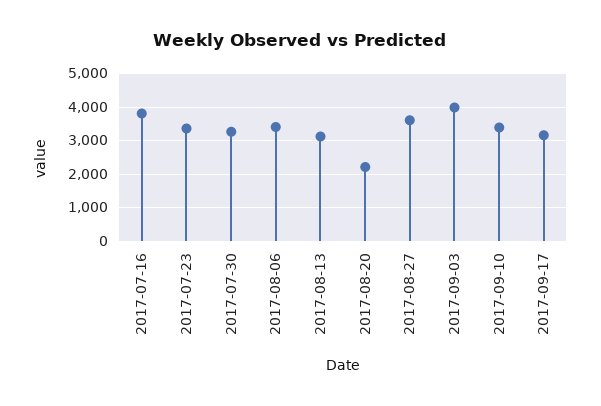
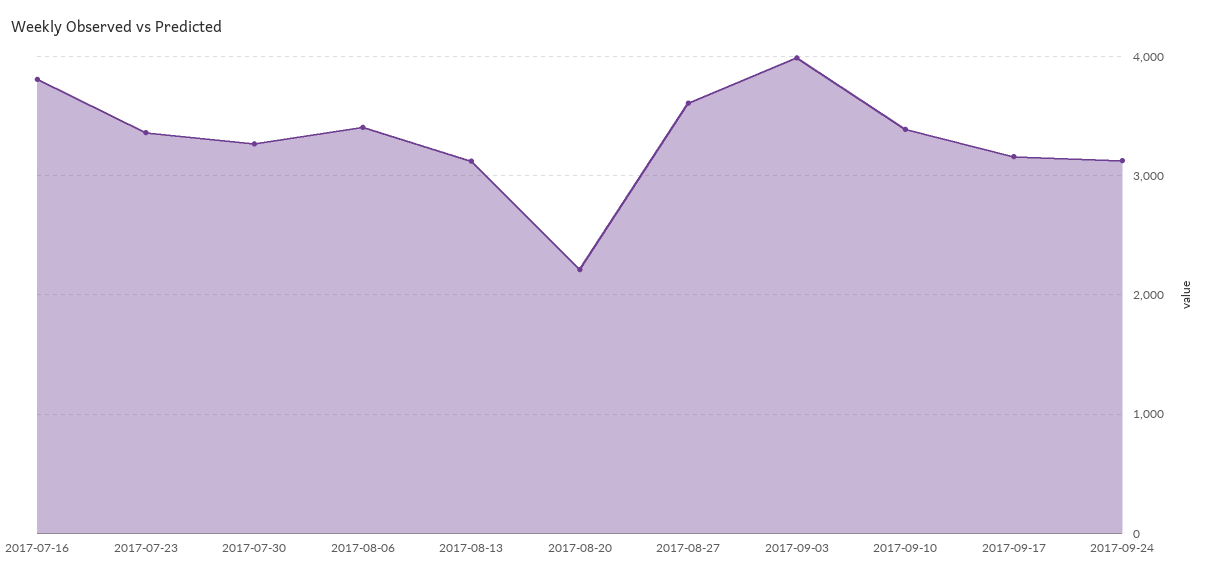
2017-09-24: none -> 3100

